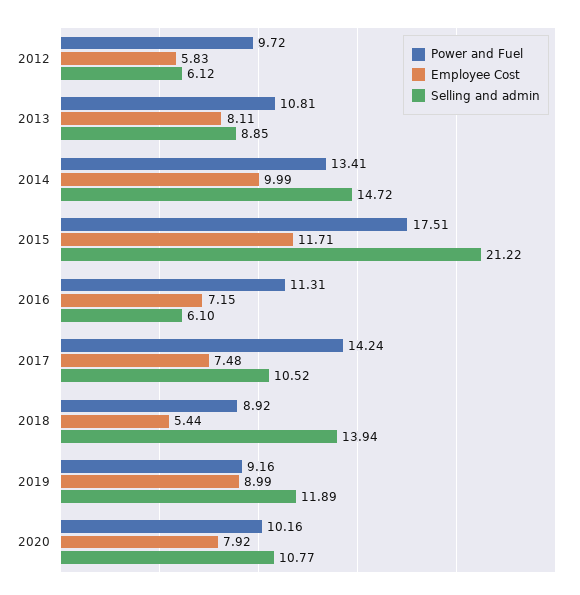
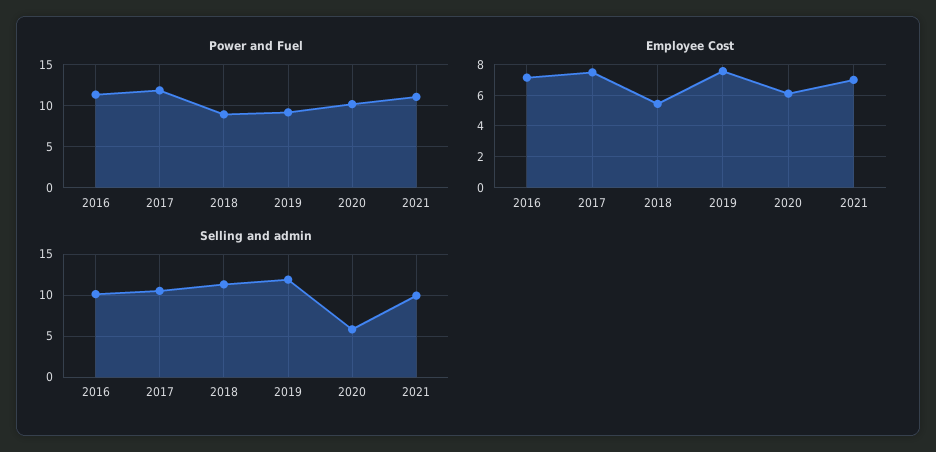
Power and Fuel, 2012: 9.72 -> none
Employee Cost, 2012: 5.83 -> none
Selling and admin, 2012: 6.12 -> none
Power and Fuel, 2013: 10.81 -> none
Employee Cost, 2013: 8.11 -> none
Selling and admin, 2013: 8.85 -> none
Power and Fuel, 2014: 13.41 -> none
Employee Cost, 2014: 9.99 -> none
Selling and admin, 2014: 14.72 -> none
Power and Fuel, 2015: 17.51 -> none
Employee Cost, 2015: 11.71 -> none
Selling and admin, 2015: 21.22 -> none
Selling and admin, 2016: 6.1 -> 10
Power and Fuel, 2017: 14.24 -> 12
Selling and admin, 2018: 13.94 -> 11
Employee Cost, 2019: 8.99 -> 7.5
Employee Cost, 2020: 7.92 -> 6
Selling and admin, 2020: 10.77 -> 6
Power and Fuel, 2021: none -> 11
Employee Cost, 2021: none -> 7
Selling and admin, 2021: none -> 10

